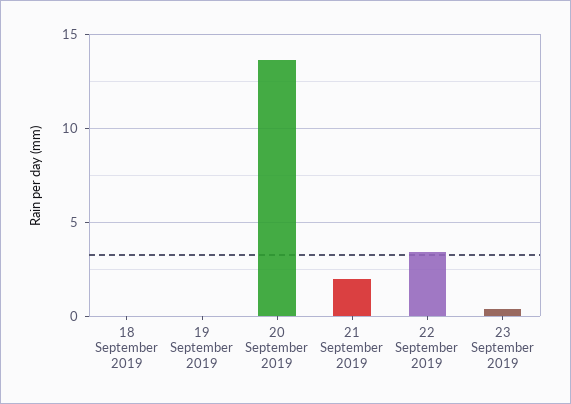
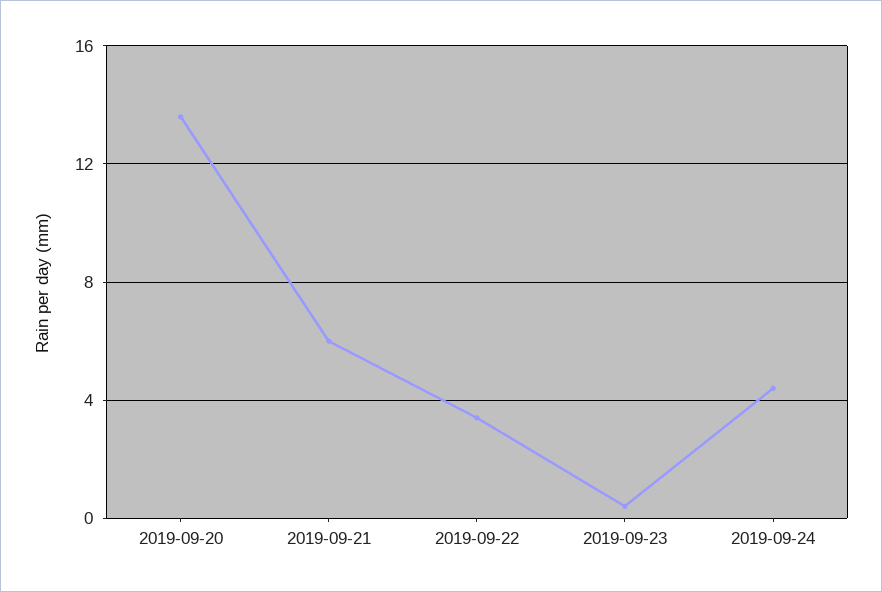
18 September 2019: 0 -> none
19 September 2019: 0 -> none
21 September 2019: 2 -> 6
2019-09-24: none -> 4.5

